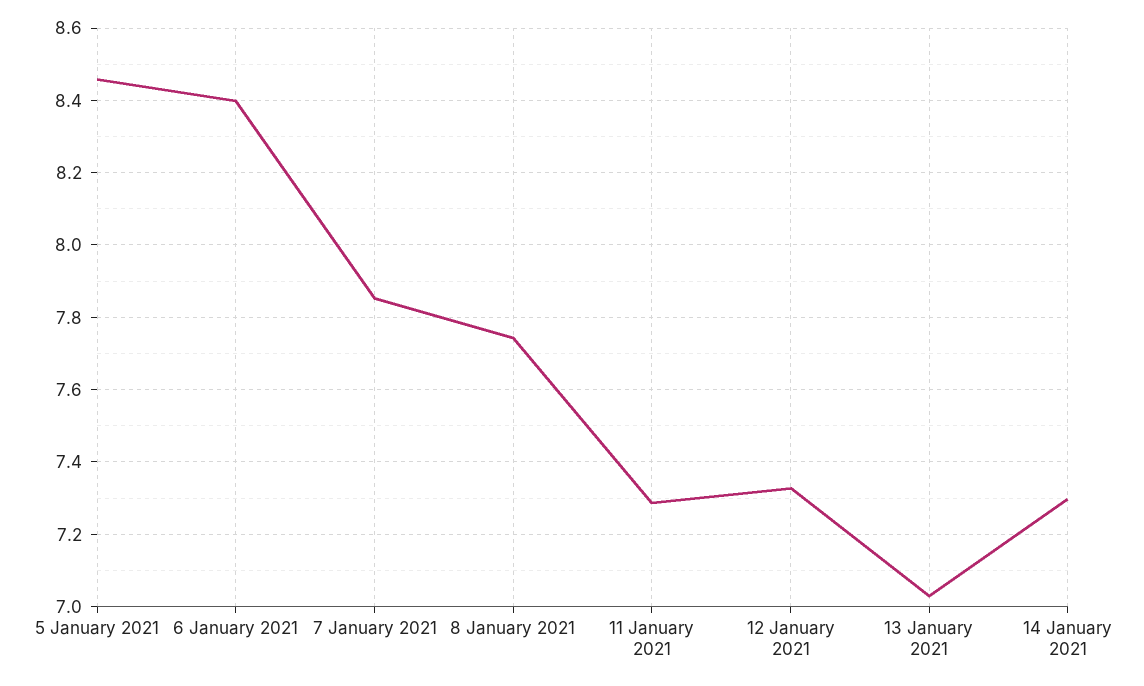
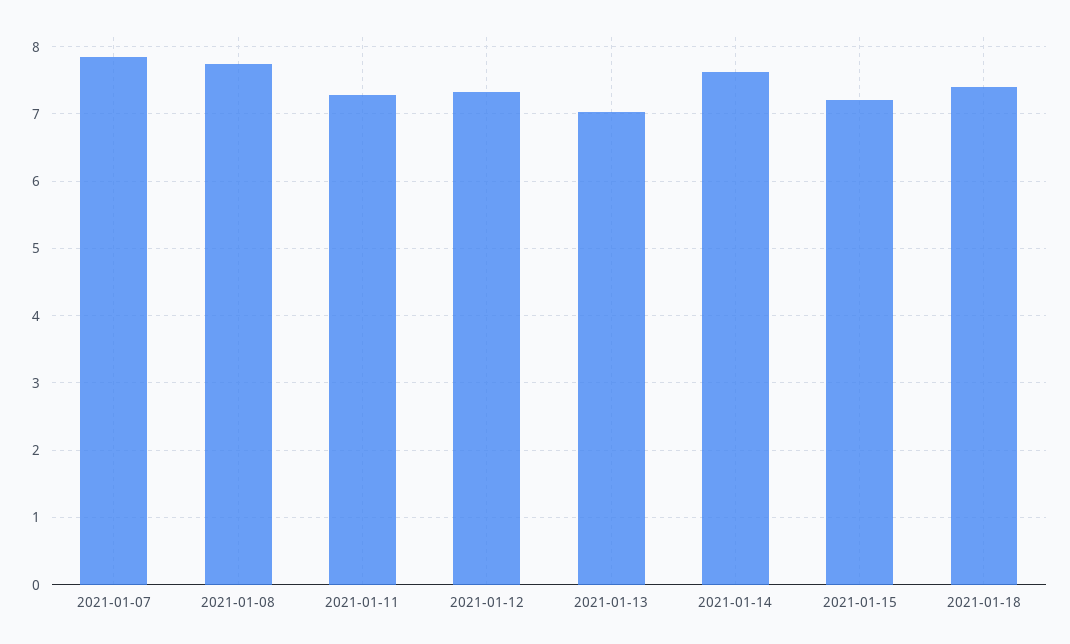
5 January 2021: 8.46 -> none
6 January 2021: 8.4 -> none
14 January 2021: 7.3 -> 7.6
2021-01-15: none -> 7.2
2021-01-18: none -> 7.4

